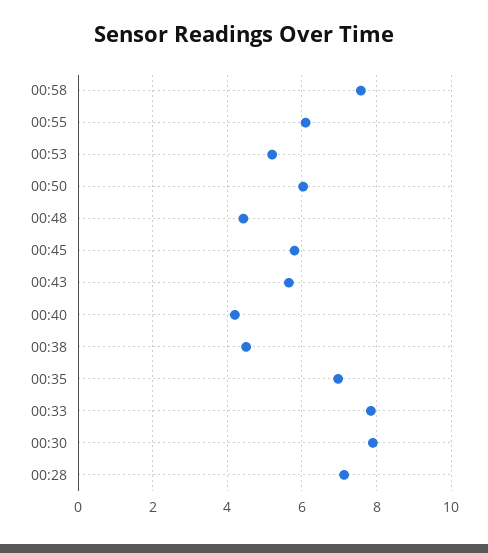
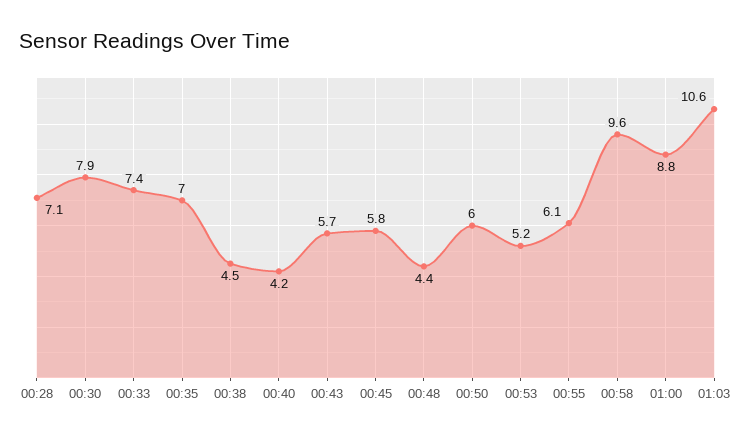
00:58: 7.6 -> 9.6
00:33: 7.8 -> 7.4
01:00: none -> 8.8
01:03: none -> 10.6

